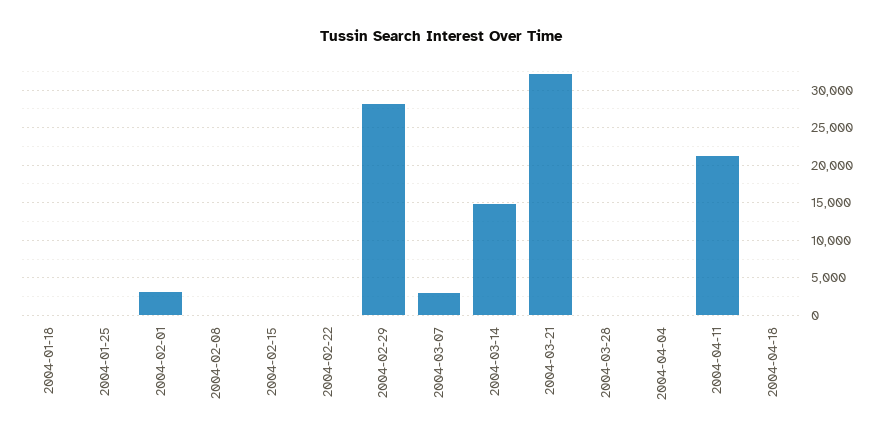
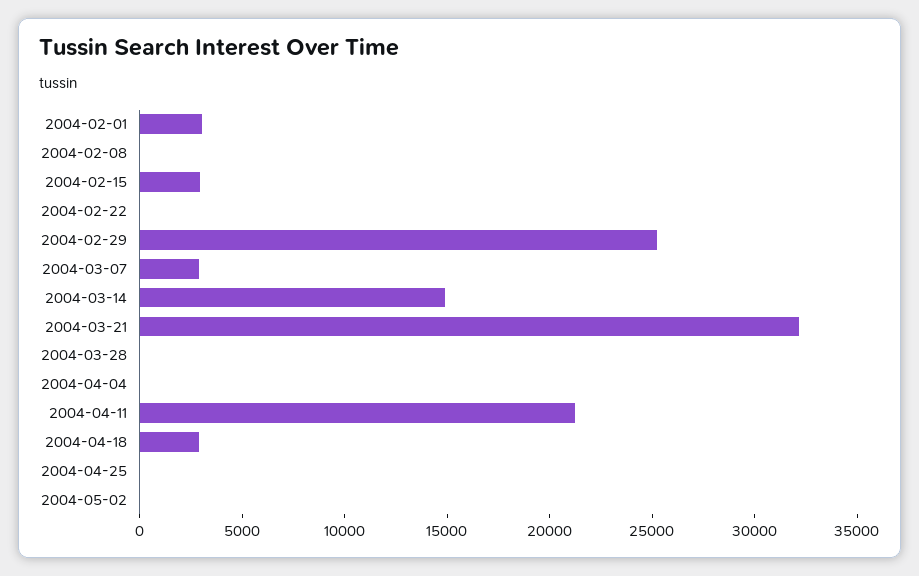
2004-01-18: 0 -> none
2004-01-25: 0 -> none
2004-02-15: 0 -> 3000
2004-02-29: 28000 -> 25000
2004-04-18: 0 -> 3000
2004-04-25: none -> 0
2004-05-02: none -> 0

